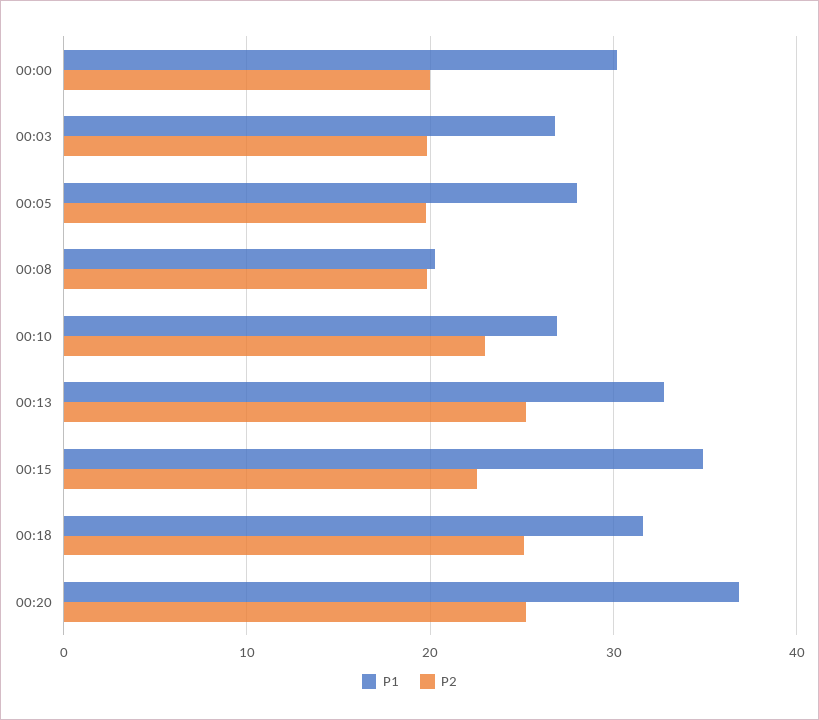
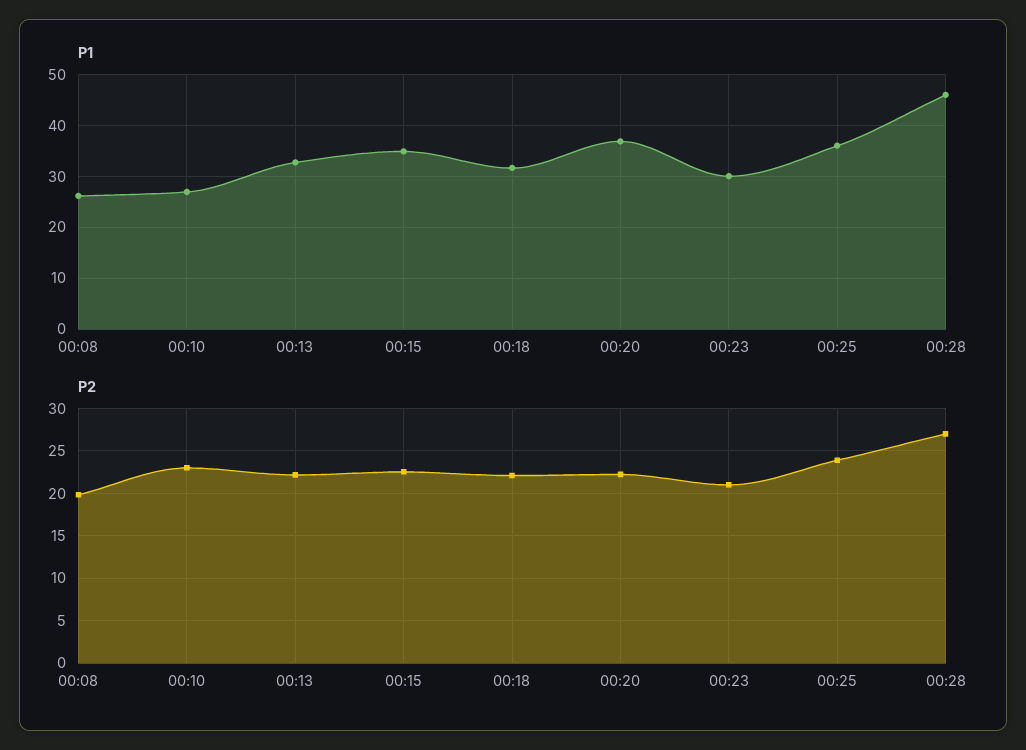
P1, 00:00: 30 -> none
P2, 00:00: 20 -> none
P1, 00:03: 27 -> none
P2, 00:03: 20 -> none
P1, 00:05: 28 -> none
P2, 00:05: 20 -> none
P1, 00:08: 20 -> 26
P2, 00:13: 25 -> 22
P2, 00:18: 25 -> 22
P2, 00:20: 25 -> 22
P1, 00:23: none -> 30
P1, 00:25: none -> 36
P1, 00:28: none -> 46
P2, 00:23: none -> 21
P2, 00:25: none -> 24
P2, 00:28: none -> 27

